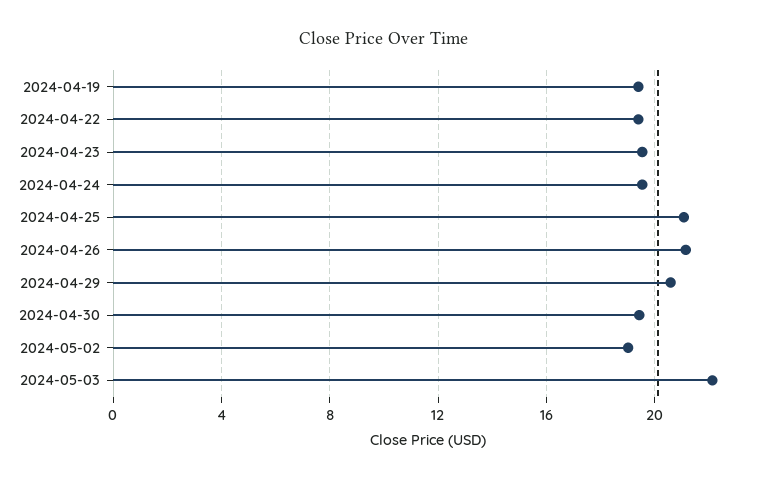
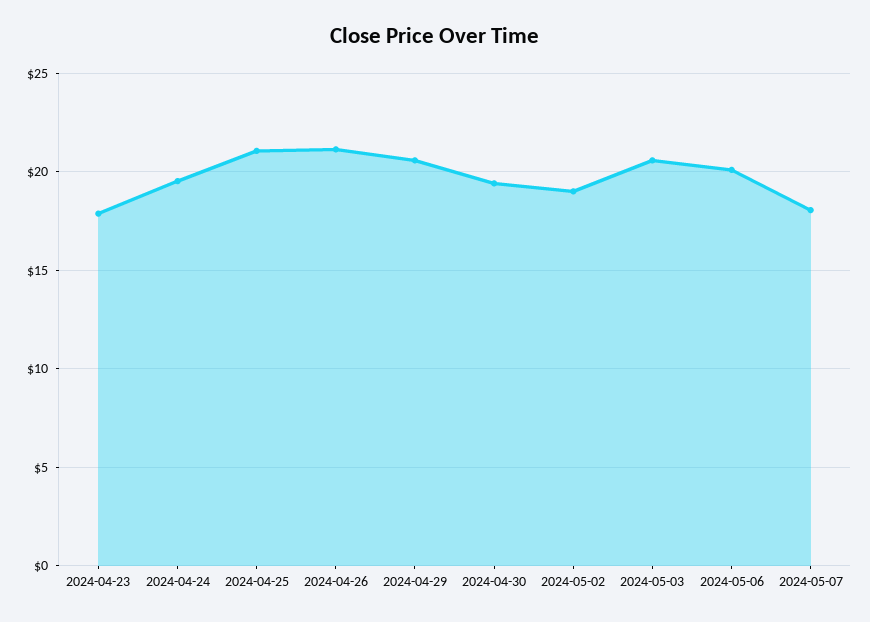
2024-04-19: 19.5 -> none
2024-04-22: 19.5 -> none
2024-04-23: 19.5 -> 18
2024-05-03: 22 -> 20.5
2024-05-06: none -> 20
2024-05-07: none -> 18

